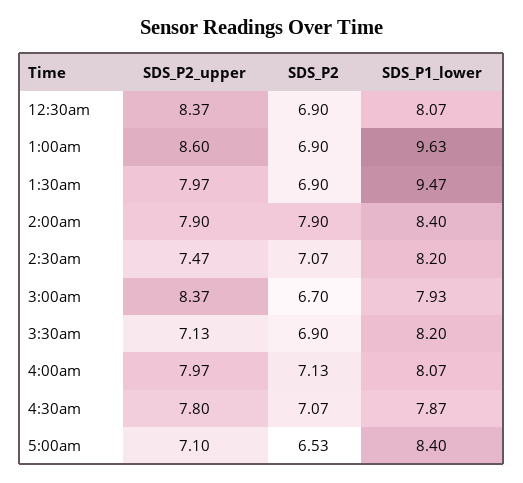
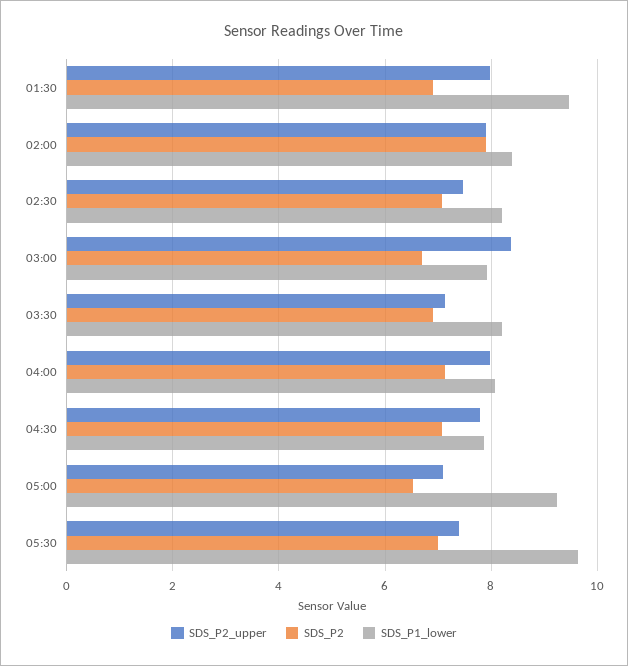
SDS_P2_upper, 12:30am: 8.37 -> none
SDS_P2, 12:30am: 6.9 -> none
SDS_P1_lower, 12:30am: 8.07 -> none
SDS_P2_upper, 1:00am: 8.6 -> none
SDS_P2, 1:00am: 6.9 -> none
SDS_P1_lower, 1:00am: 9.63 -> none
SDS_P1_lower, 5:00am: 8.4 -> 9.2
SDS_P2_upper, 05:30: none -> 7.4
SDS_P2, 05:30: none -> 7
SDS_P1_lower, 05:30: none -> 9.6

